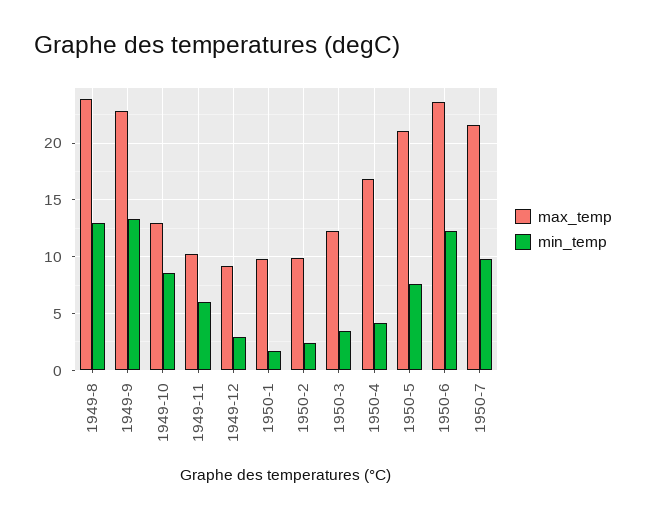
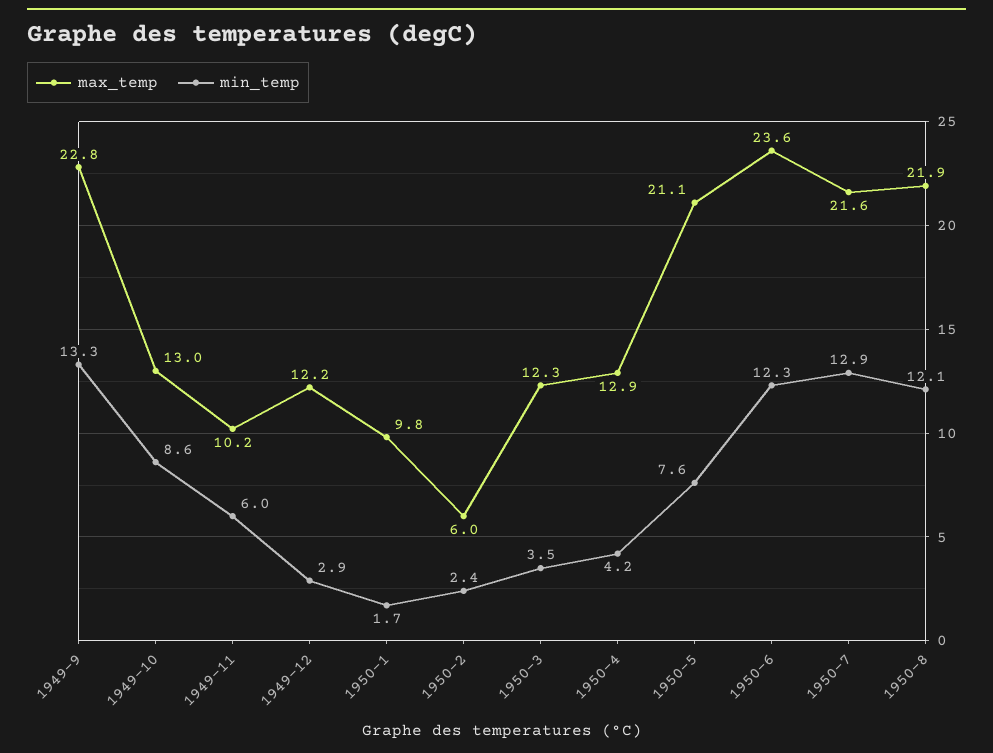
max_temp, 1949-8: 24 -> none
min_temp, 1949-8: 13 -> none
max_temp, 1949-12: 9 -> 12.2
max_temp, 1950-2: 10 -> 6
max_temp, 1950-4: 17 -> 12.9
min_temp, 1950-7: 10 -> 12.9
max_temp, 1950-8: none -> 21.9
min_temp, 1950-8: none -> 12.1

